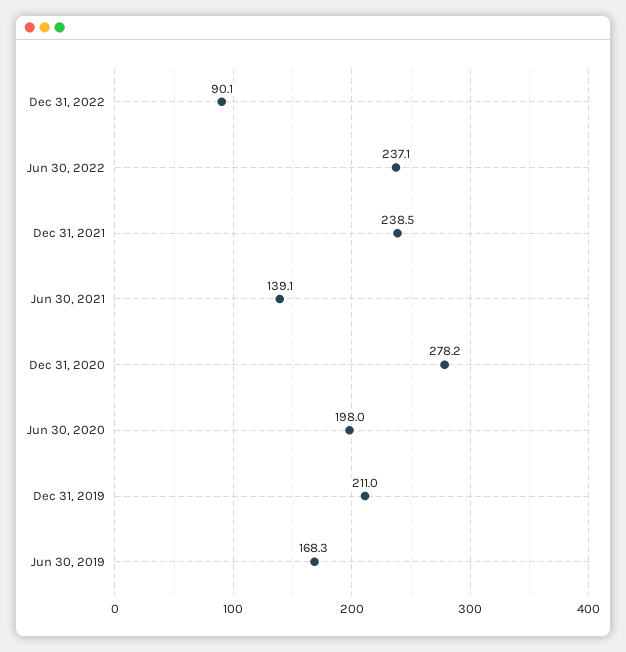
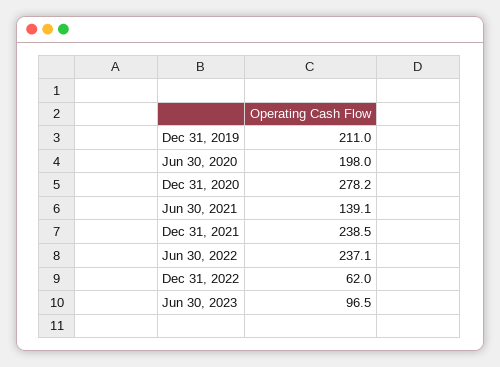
Dec 31, 2022: 90.1 -> 62
Jun 30, 2019: 168.3 -> none
Jun 30, 2023: none -> 96.5

